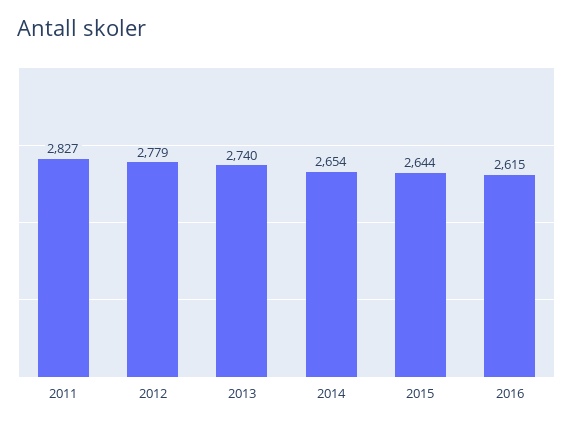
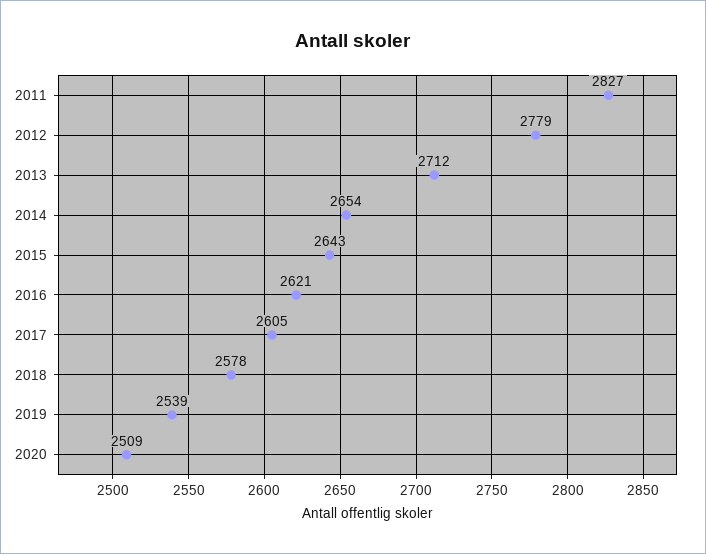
2013: 2740 -> 2712
2015: 2644 -> 2643
2016: 2615 -> 2621
2017: none -> 2605
2018: none -> 2578
2019: none -> 2539
2020: none -> 2509

